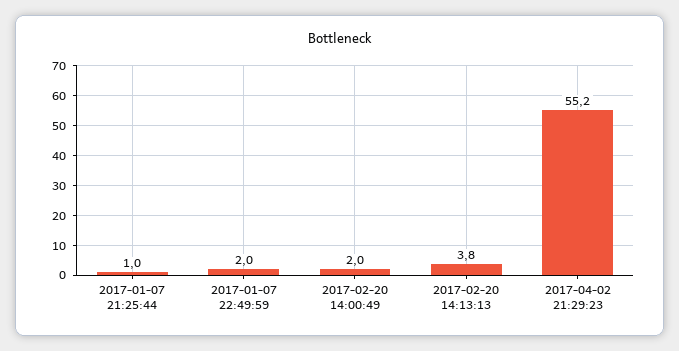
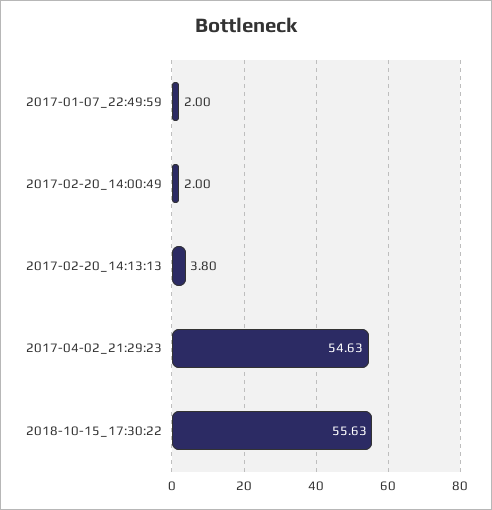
2017-01-07 21:25:44: 1 -> none
2017-04-02 21:29:23: 55.2 -> 54.63
2018-10-15_17:30:22: none -> 55.63

